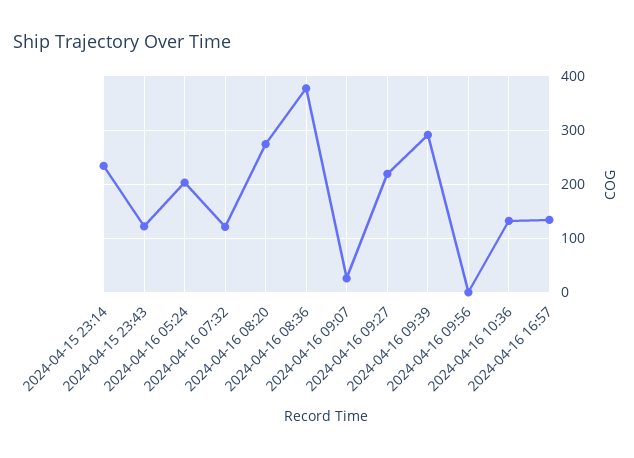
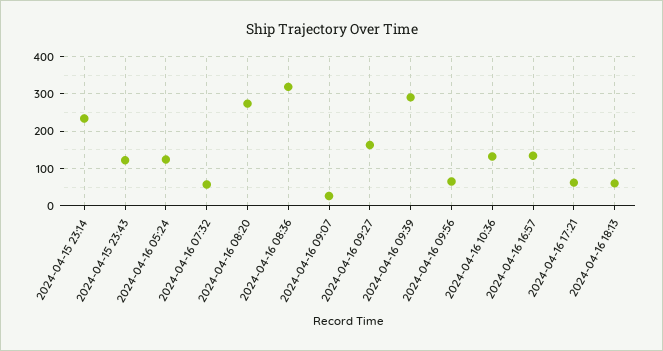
2024-04-16 05:24: 200 -> 120
2024-04-16 07:32: 120 -> 60
2024-04-16 08:36: 380 -> 320
2024-04-16 09:27: 220 -> 160
2024-04-16 09:56: 0 -> 60
2024-04-16 17:21: none -> 60
2024-04-16 18:13: none -> 60

